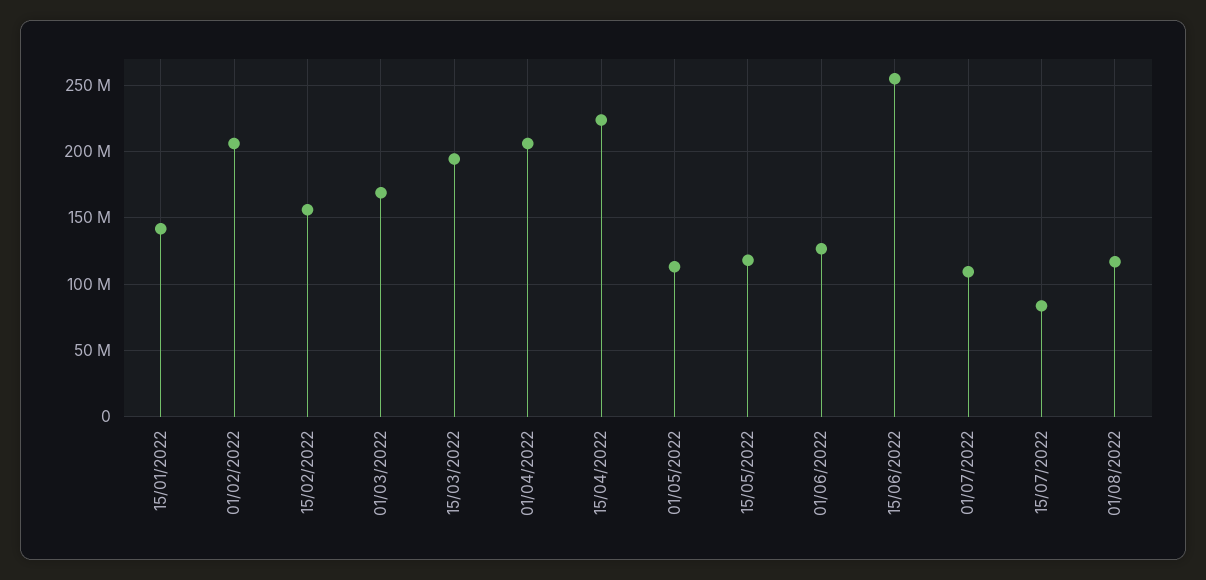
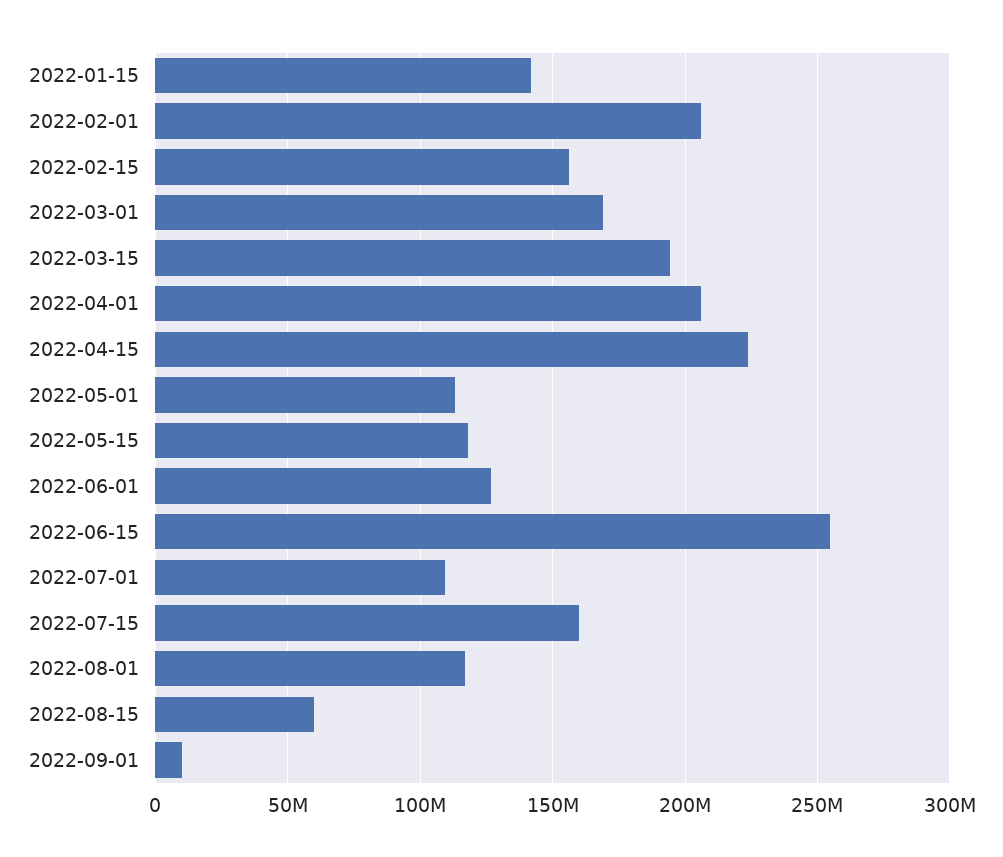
15/07/2022: 85000000 -> 160000000
2022-08-15: none -> 60000000
2022-09-01: none -> 10000000

